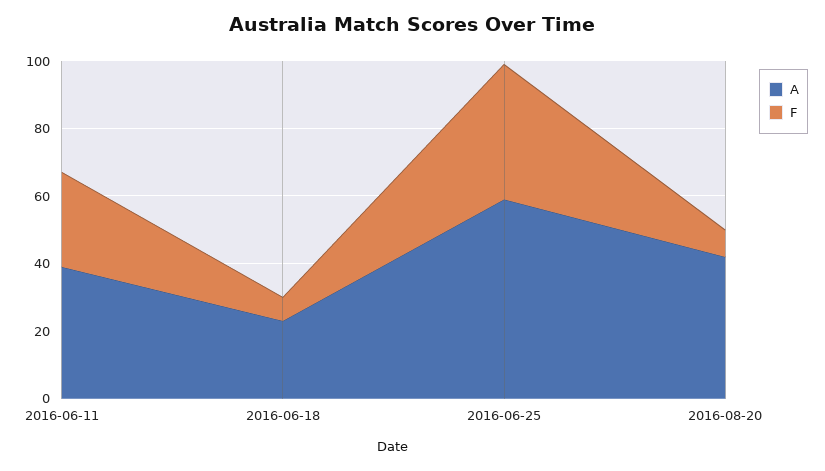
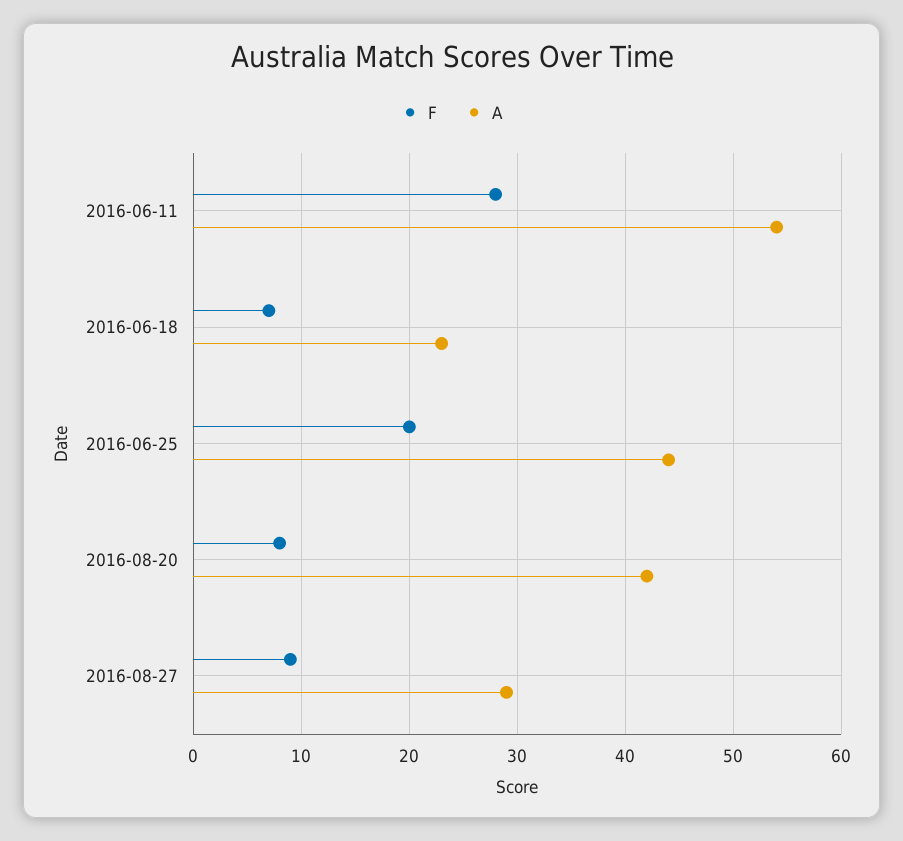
A, 2016-06-11: 40 -> 54
A, 2016-06-25: 60 -> 44
F, 2016-06-25: 40 -> 20
F, 2016-08-27: none -> 9
A, 2016-08-27: none -> 29

